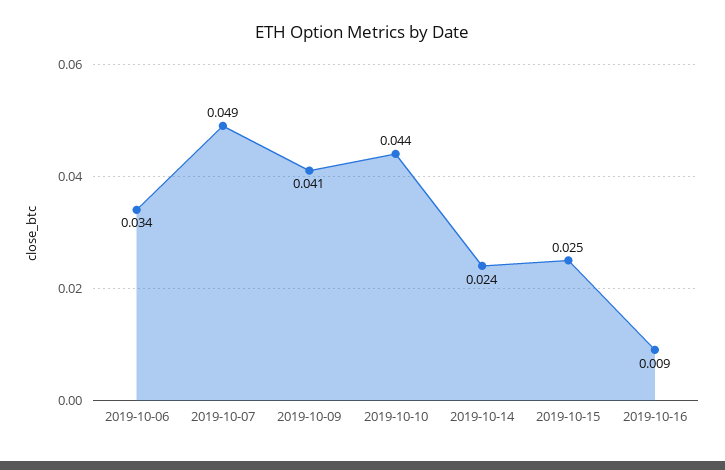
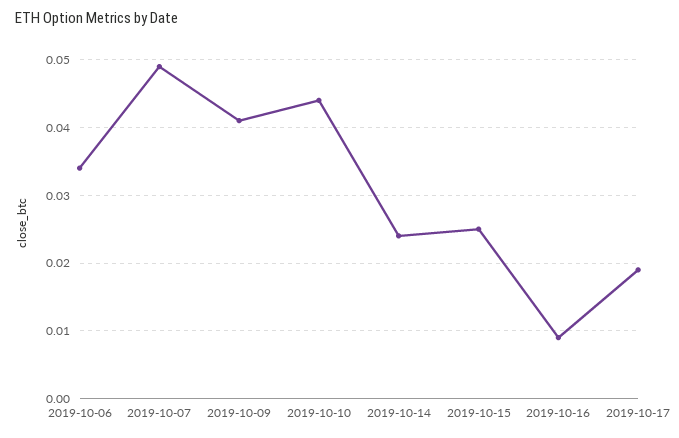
2019-10-17: none -> 0.019

